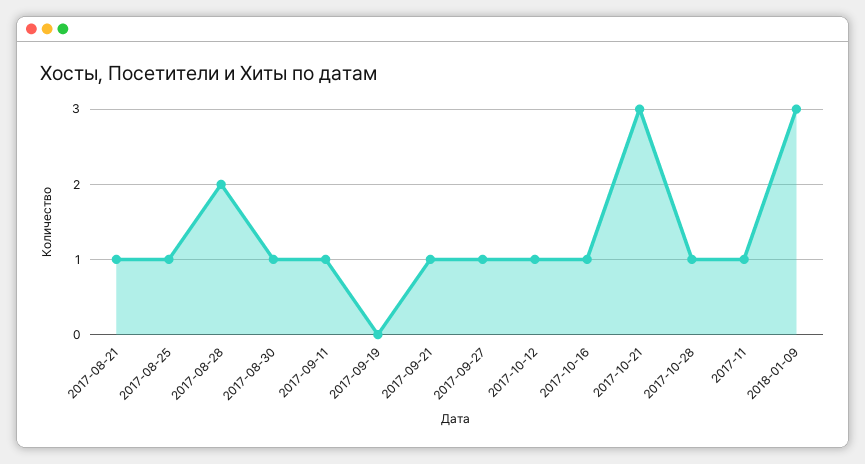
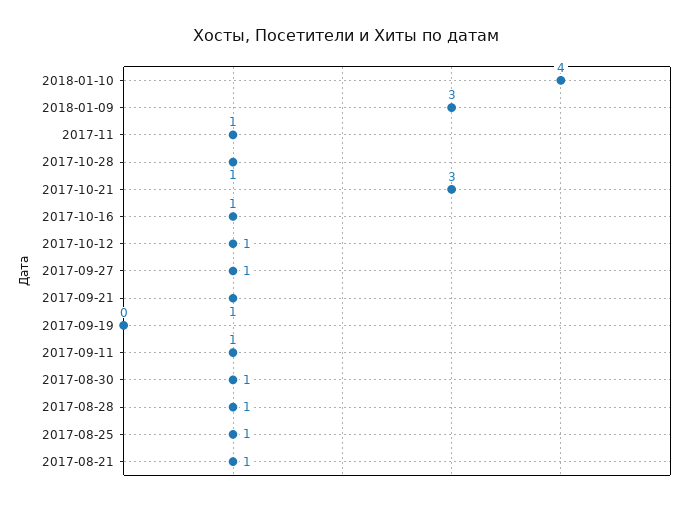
2017-08-28: 2 -> 1
2018-01-10: none -> 4

